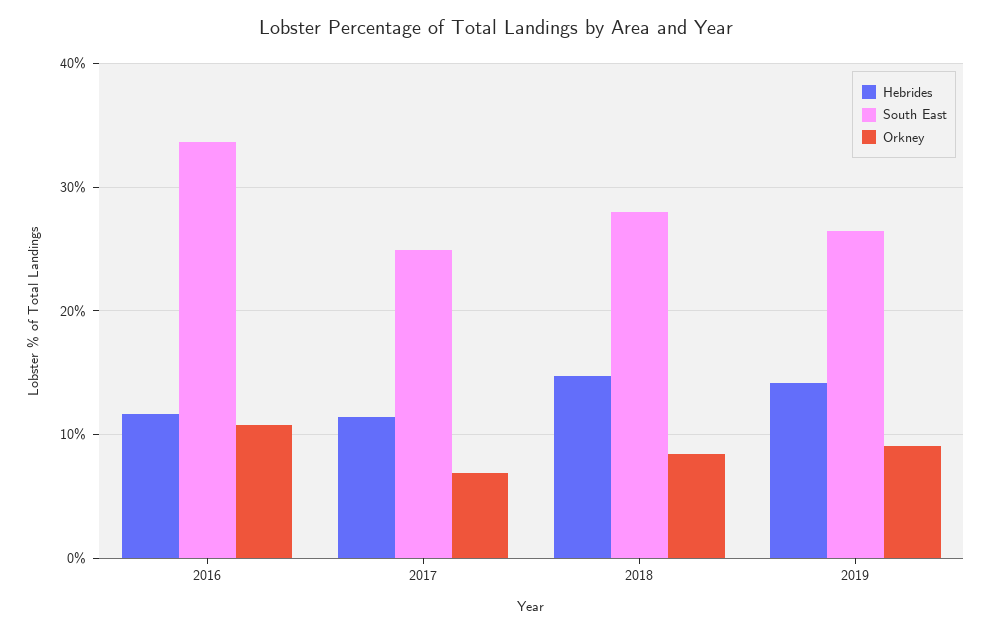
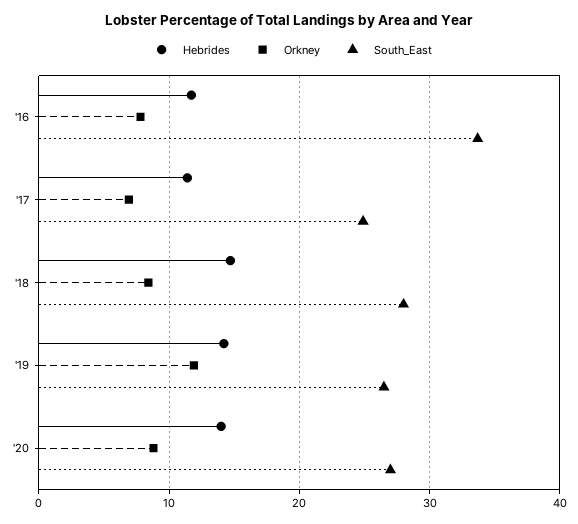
Orkney, 2016: 11 -> 8
Orkney, 2019: 9 -> 12
Hebrides, '20: none -> 14
Orkney, '20: none -> 9
South East, '20: none -> 27

